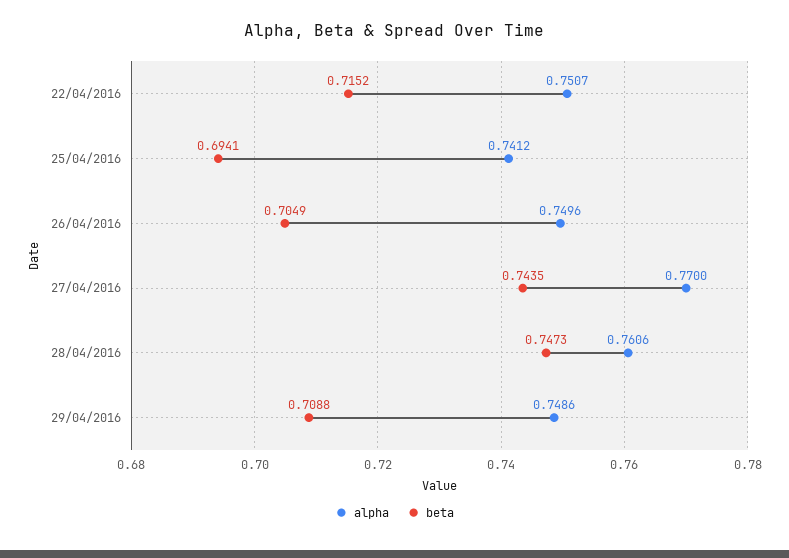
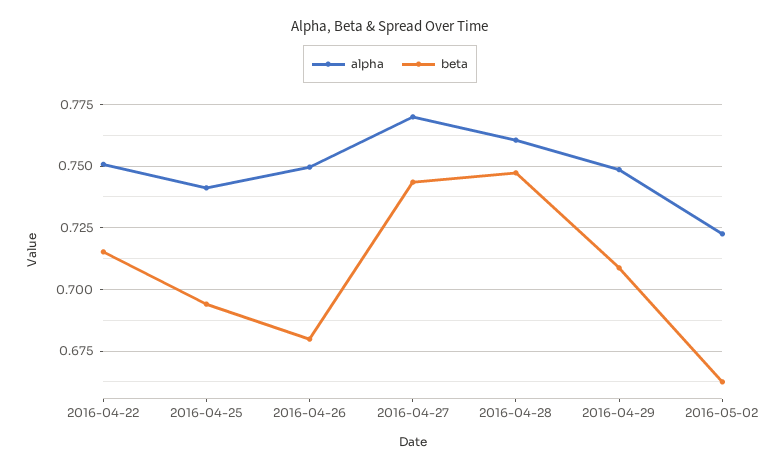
beta, 26/04/2016: 0.7049 -> 0.68
alpha, 2016-05-02: none -> 0.7225
beta, 2016-05-02: none -> 0.6625

